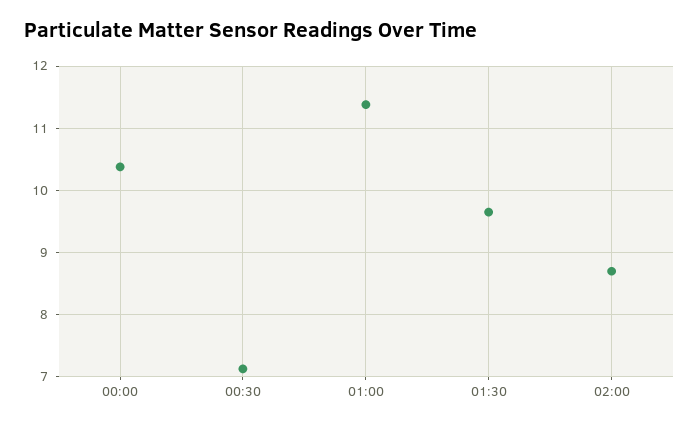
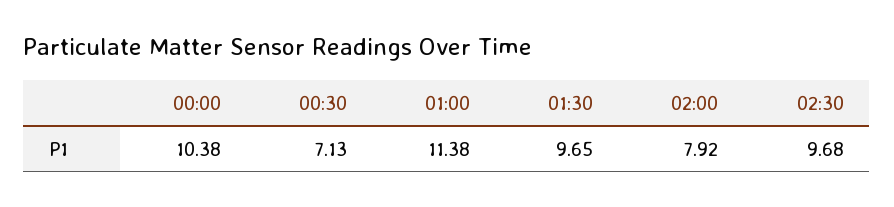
02:00: 8.7 -> 7.92
02:30: none -> 9.68

